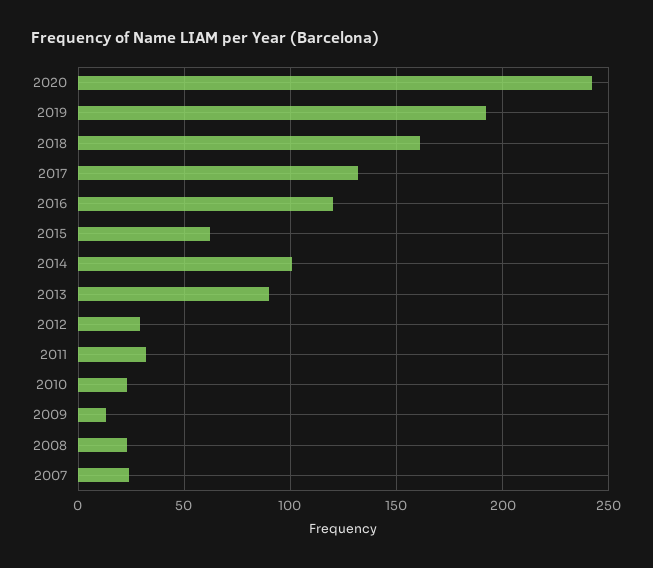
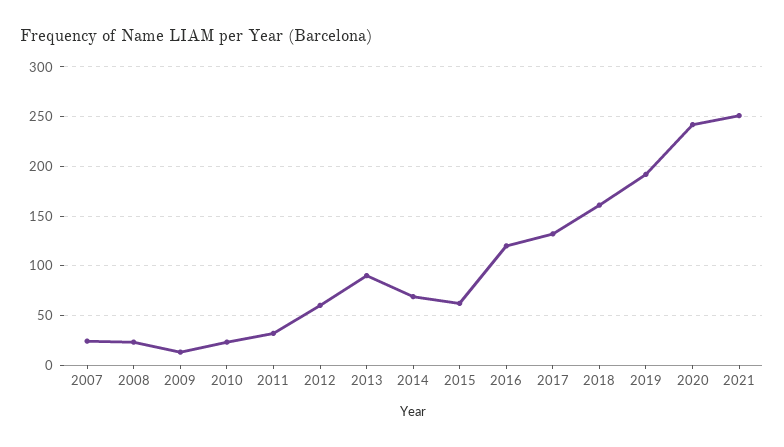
2014: 100 -> 70
2012: 30 -> 60
2021: none -> 250

